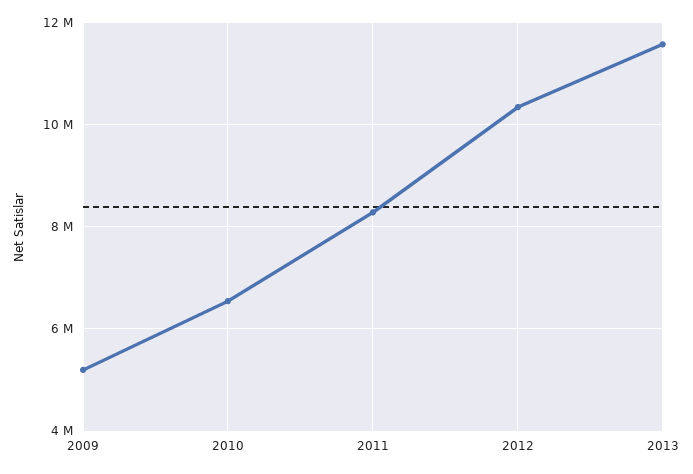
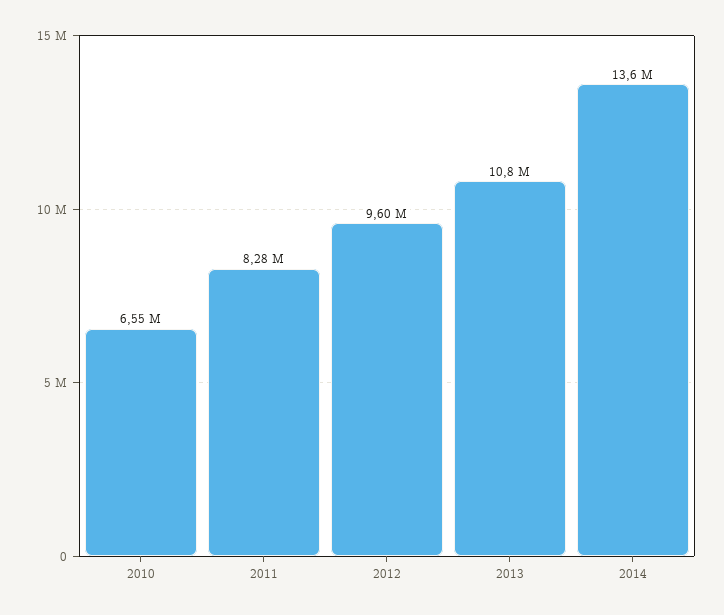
2009: 5200000 -> none
2012: 10400000 -> 9600000
2013: 11600000 -> 10800000
2014: none -> 13600000

